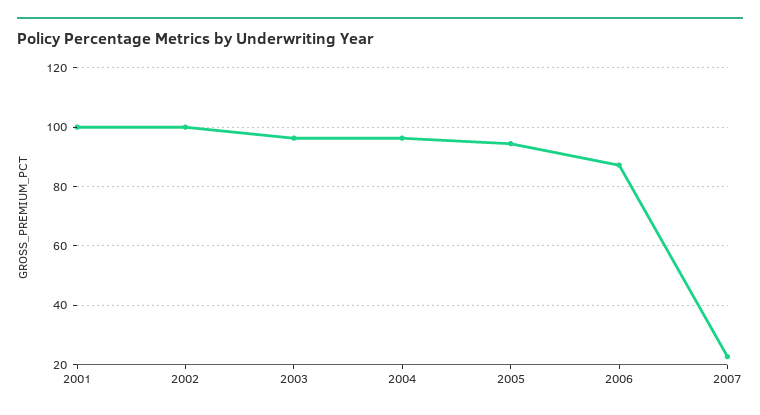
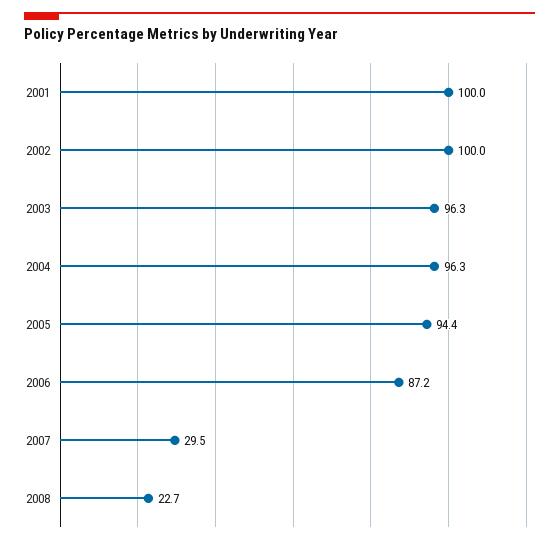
2007: 22.5 -> 29.5
2008: none -> 22.7

